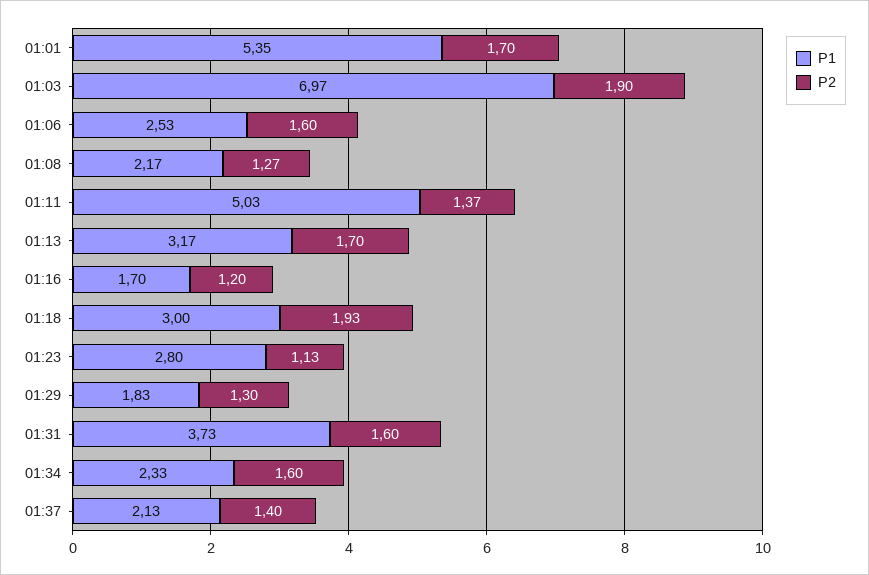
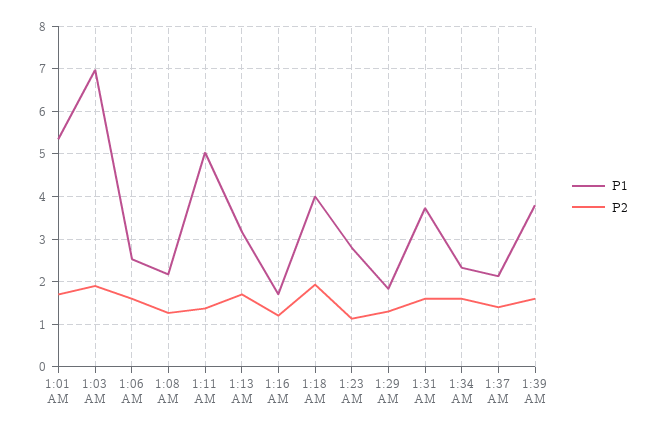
P1, 01:18: 3 -> 4
P1, 1:39 AM: none -> 3.8
P2, 1:39 AM: none -> 1.6

